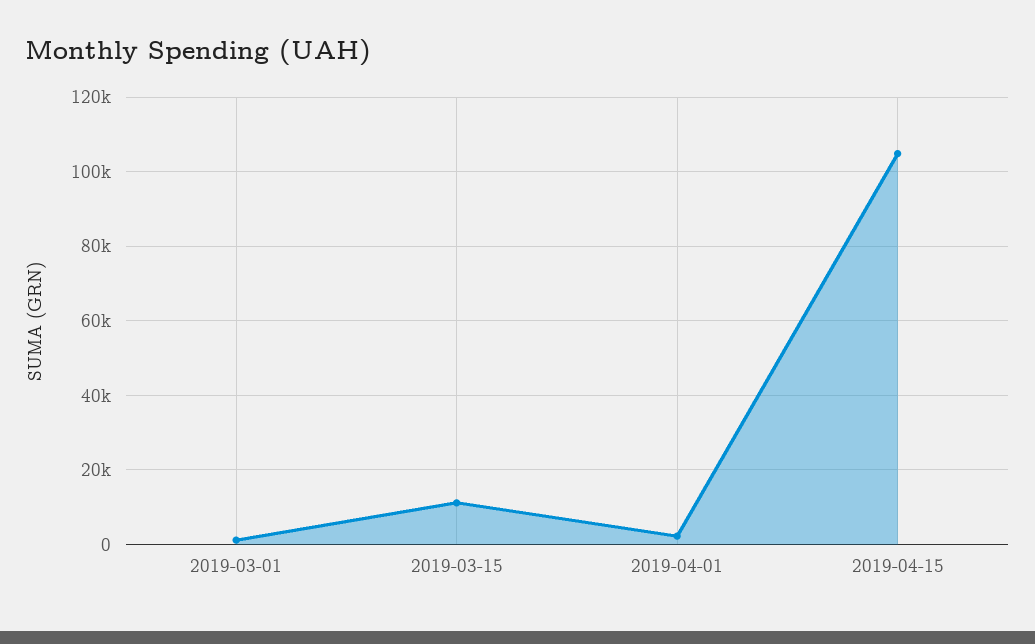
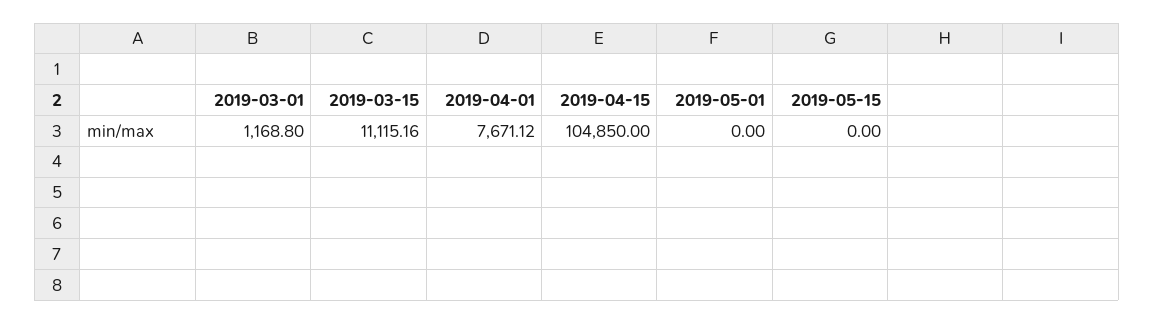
2019-04-01: 2000 -> 7671.12
2019-05-01: none -> 0
2019-05-15: none -> 0

